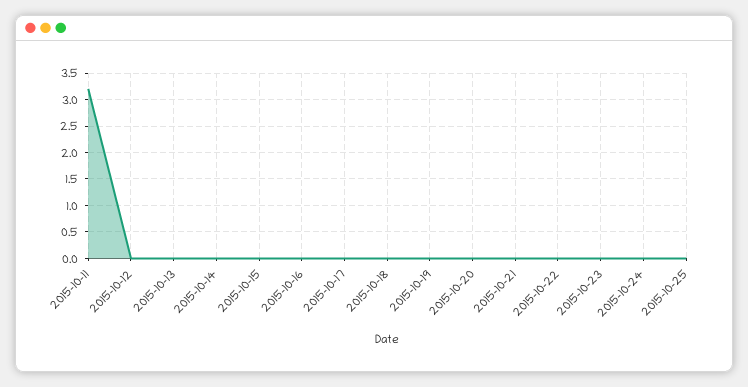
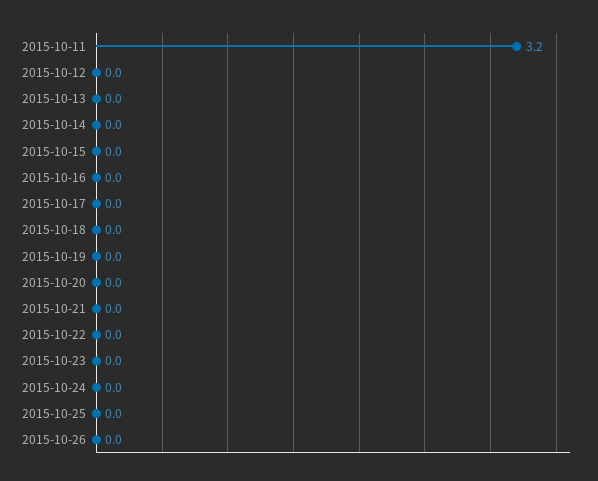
2015-10-26: none -> 0

